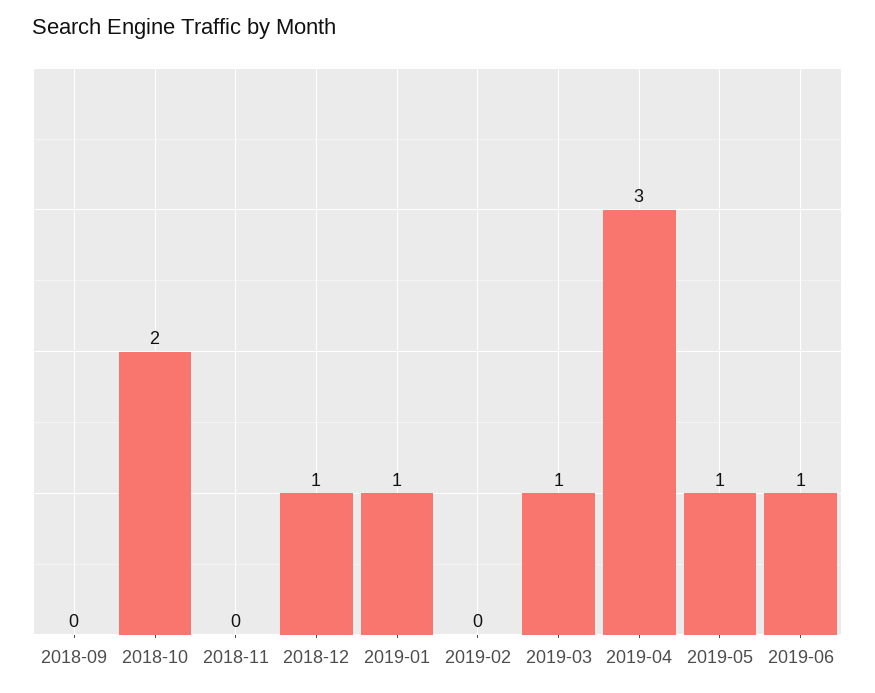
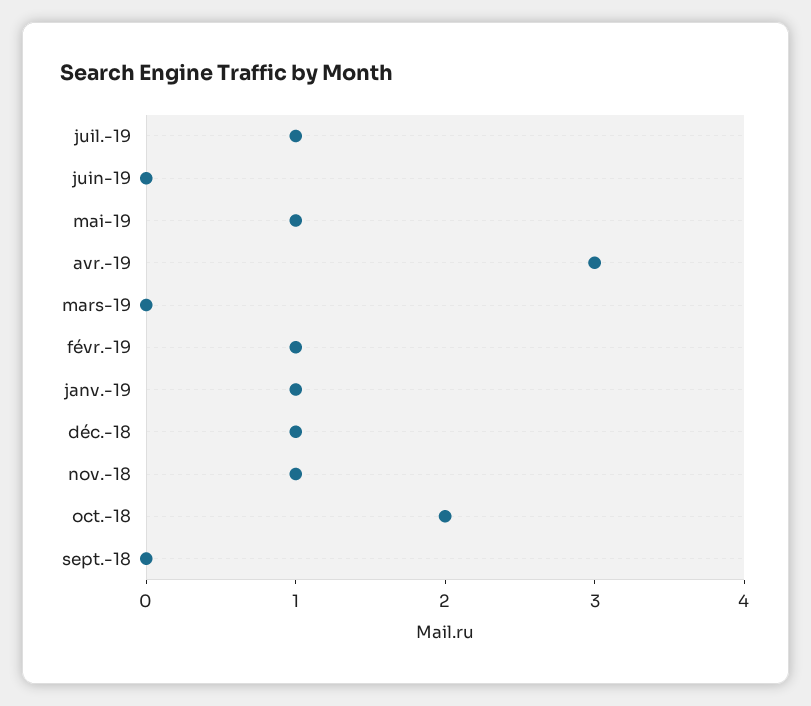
2018-11: 0 -> 1
2019-02: 0 -> 1
2019-03: 1 -> 0
2019-06: 1 -> 0
juil.-19: none -> 1

